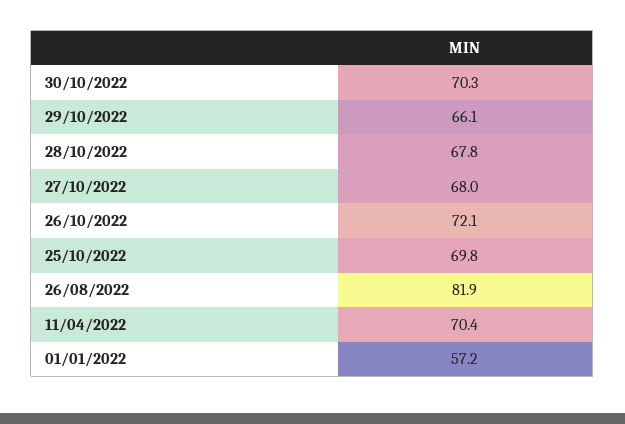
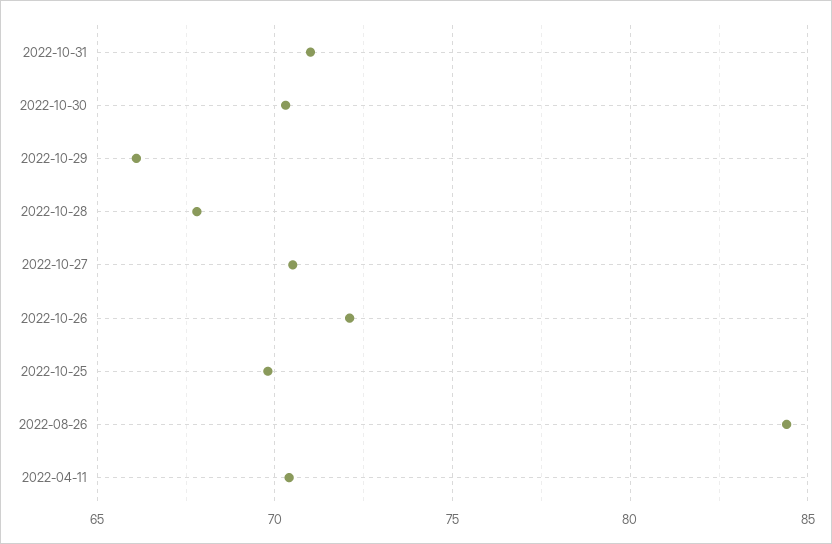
27/10/2022: 68 -> 70.5
26/08/2022: 81.9 -> 84.5
01/01/2022: 57.2 -> none
2022-10-31: none -> 71

